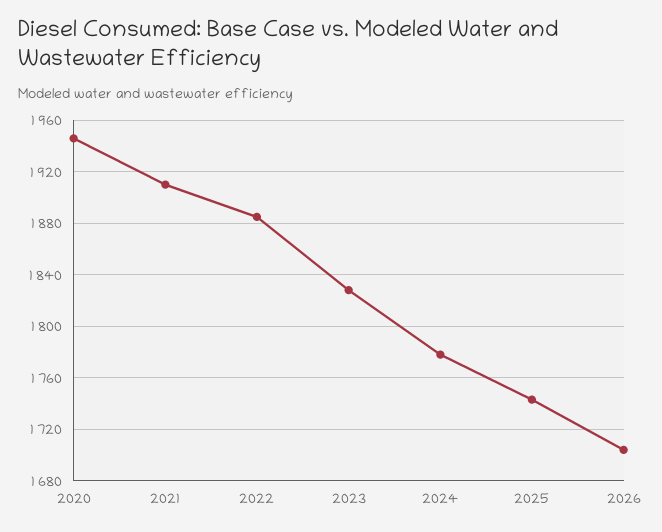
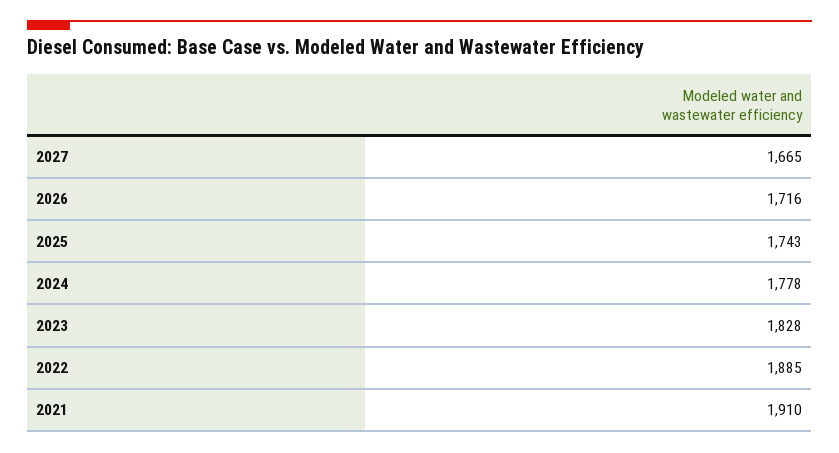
2020: 1945 -> none
2026: 1705 -> 1716
2027: none -> 1665

